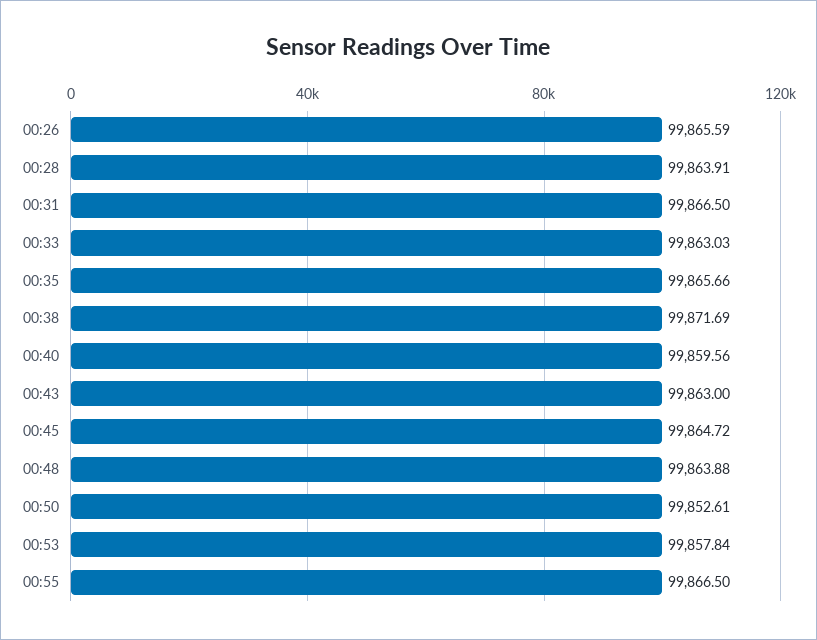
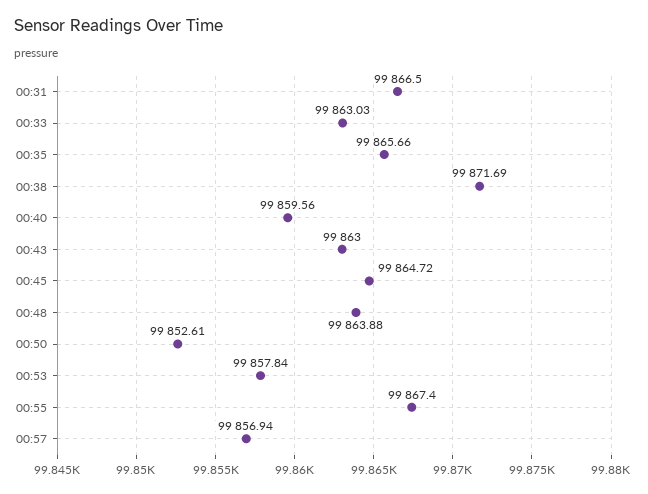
00:26: 99865.59 -> none
00:28: 99863.91 -> none
00:55: 99866.5 -> 99867.4
00:57: none -> 99856.94

